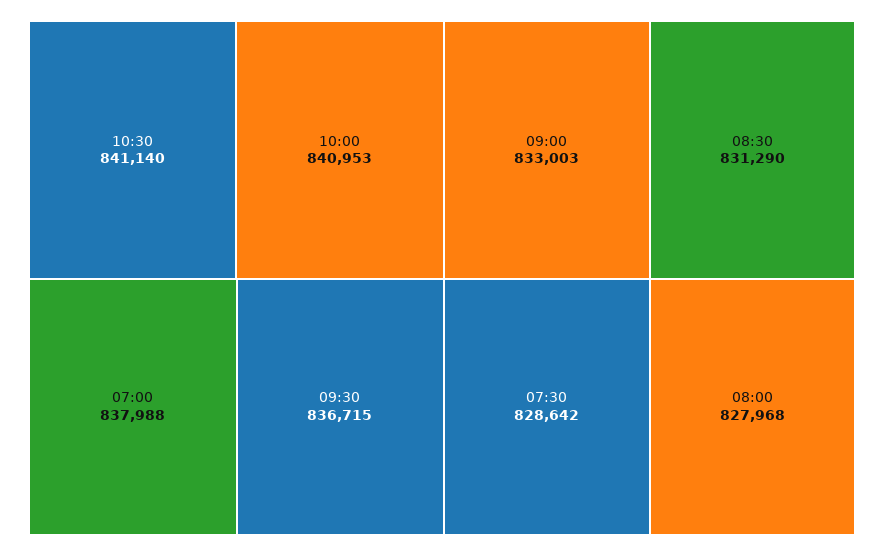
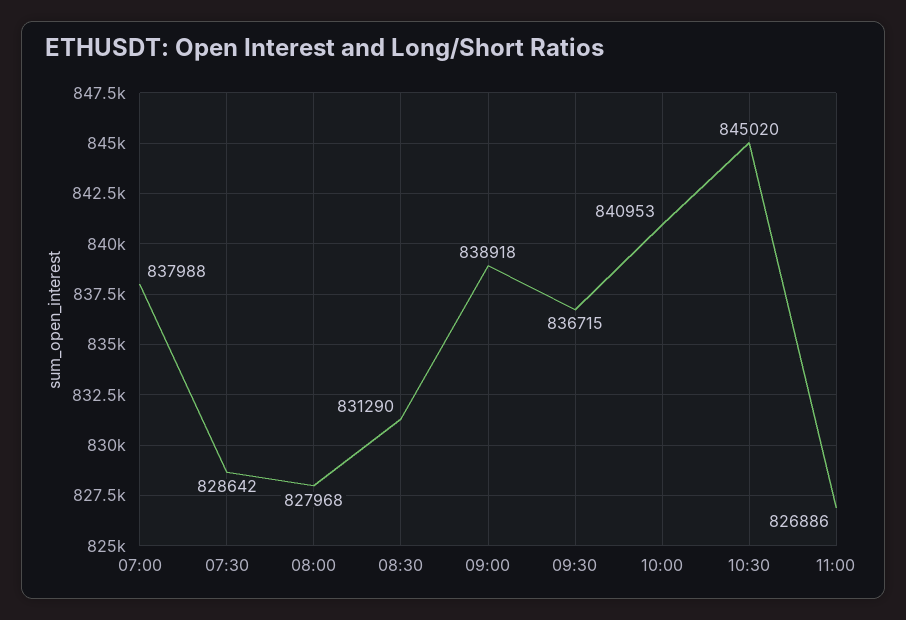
10:30: 841140 -> 845020
09:00: 833003 -> 838918
11:00: none -> 826886

